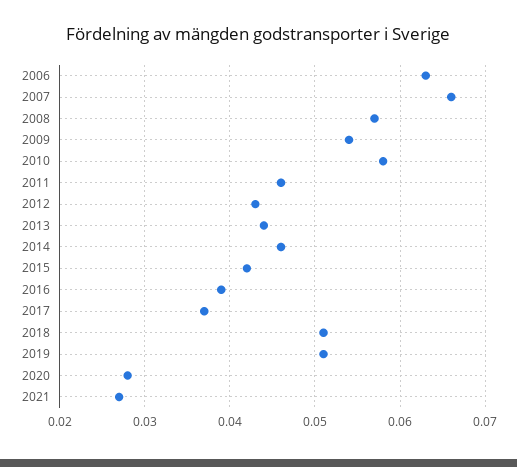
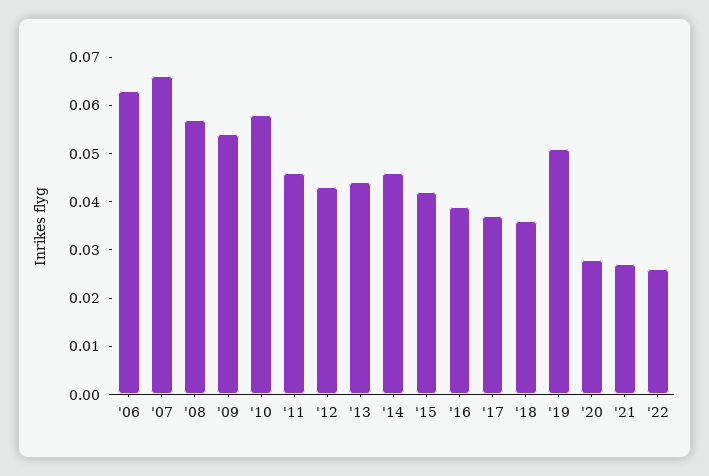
2018: 0.051 -> 0.035
'22: none -> 0.025

